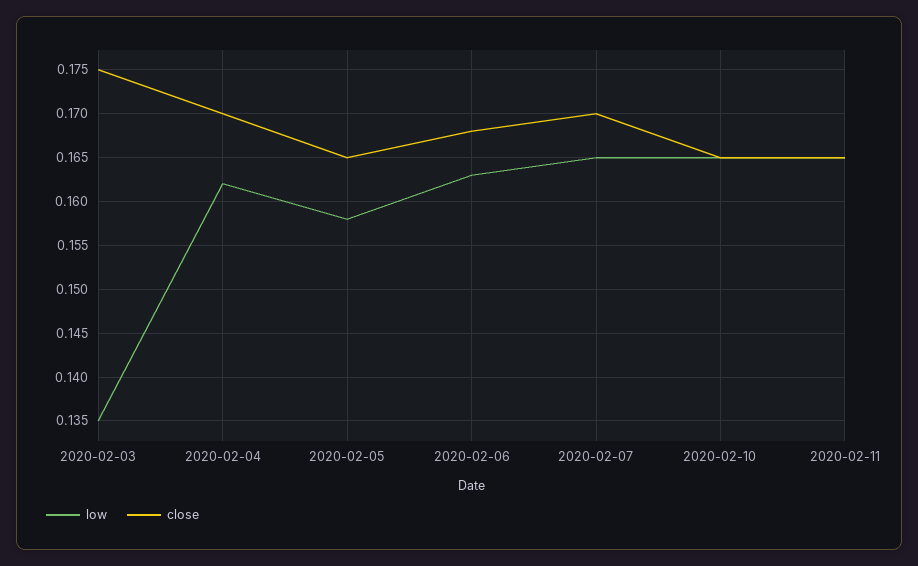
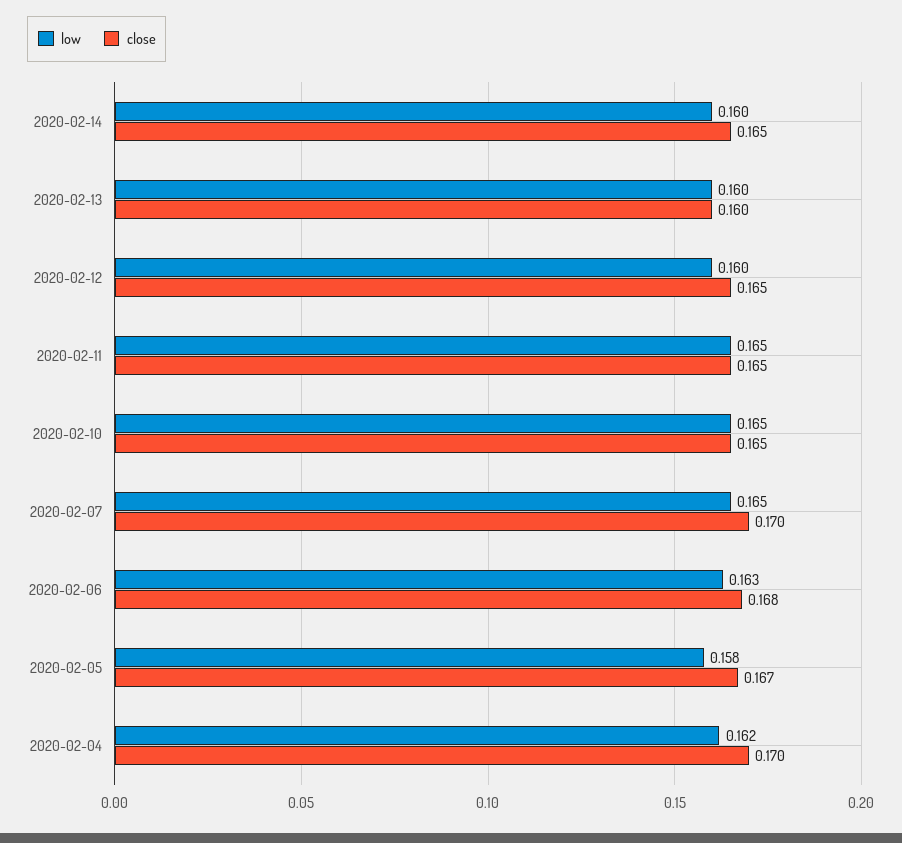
low, 2020-02-03: 0.135 -> none
close, 2020-02-03: 0.175 -> none
close, 2020-02-05: 0.165 -> 0.167
low, 2020-02-14: none -> 0.16
close, 2020-02-14: none -> 0.165
low, 2020-02-13: none -> 0.16
close, 2020-02-13: none -> 0.16
low, 2020-02-12: none -> 0.16
close, 2020-02-12: none -> 0.165

